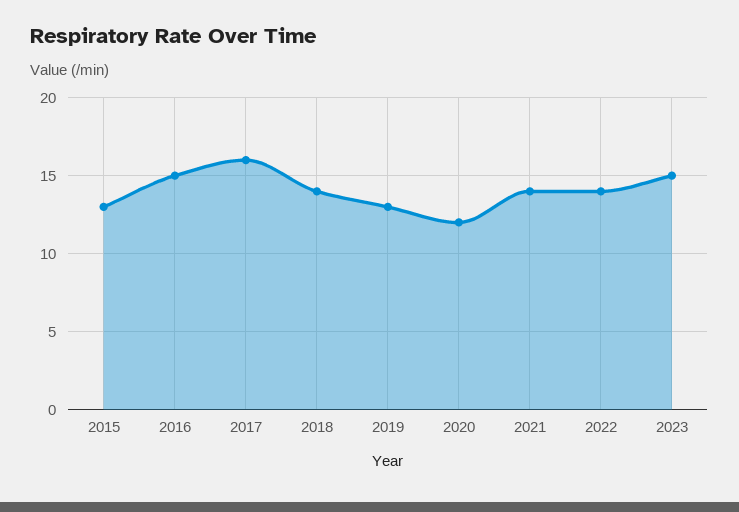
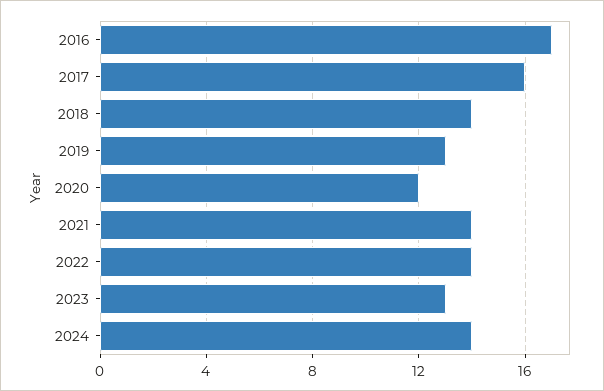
2015: 13 -> none
2016: 15 -> 17
2023: 15 -> 13
2024: none -> 14

